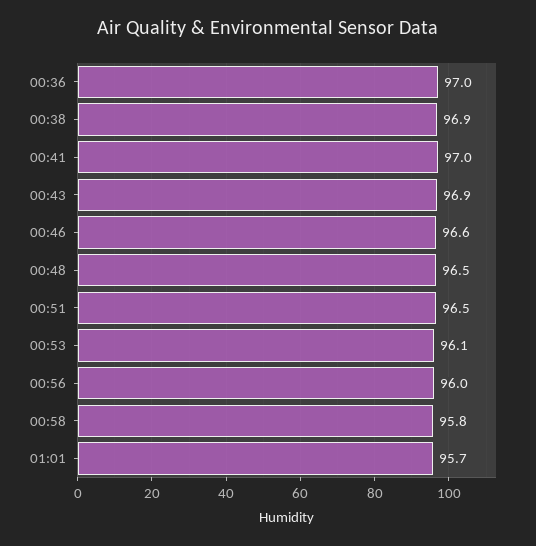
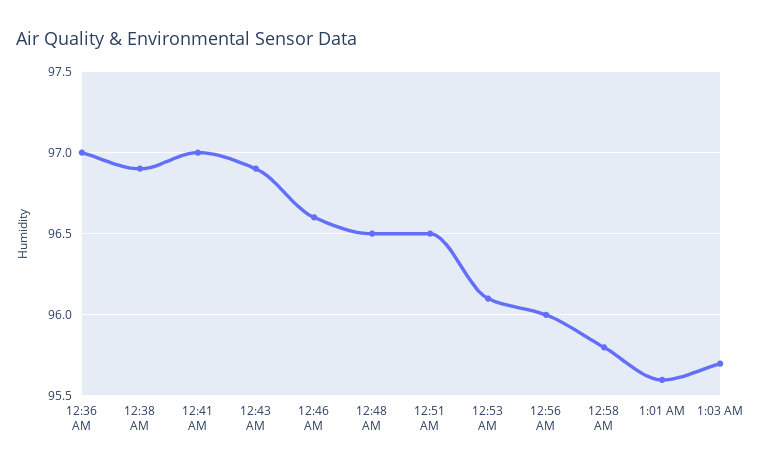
01:01: 95.7 -> 95.6
1:03 AM: none -> 95.7

